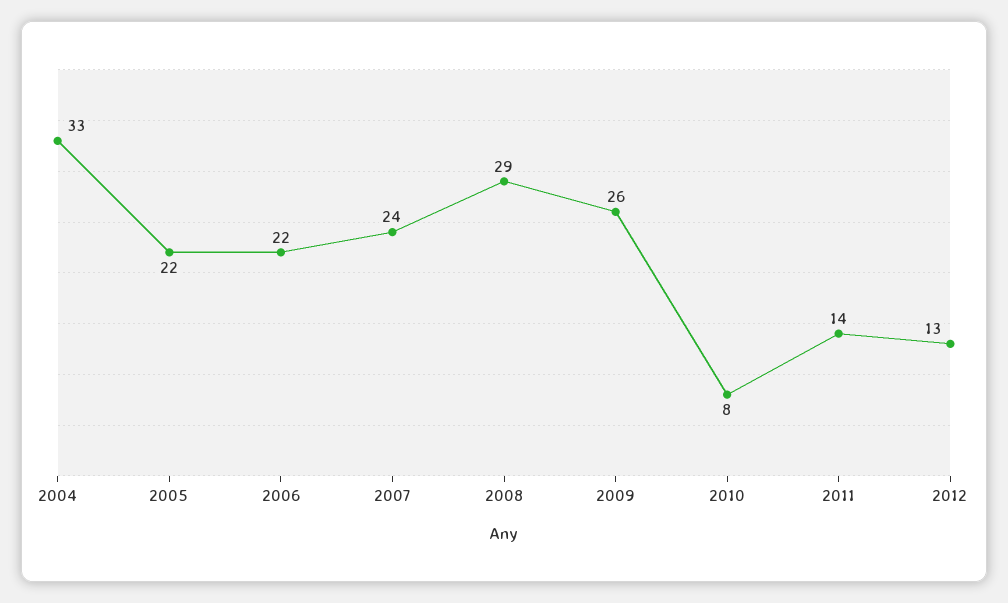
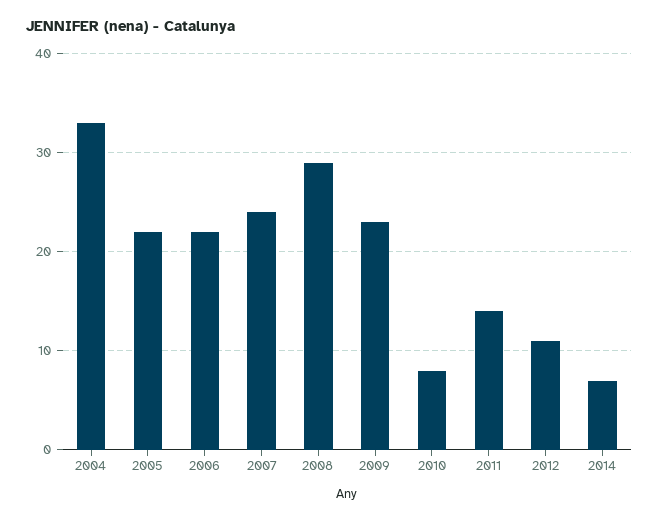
2009: 26 -> 23
2012: 13 -> 11
2014: none -> 7

